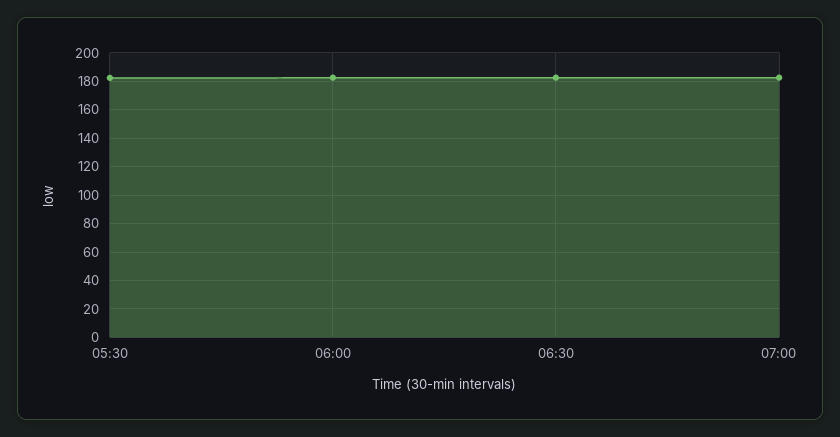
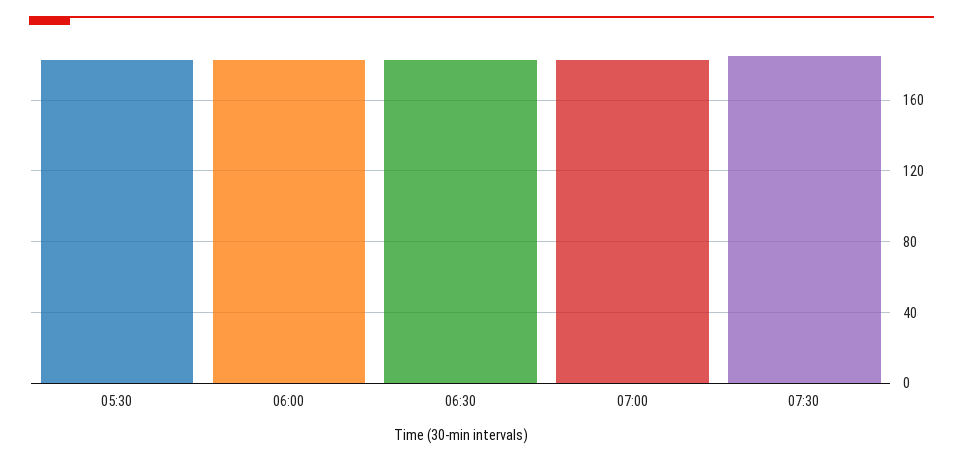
07:30: none -> 185

